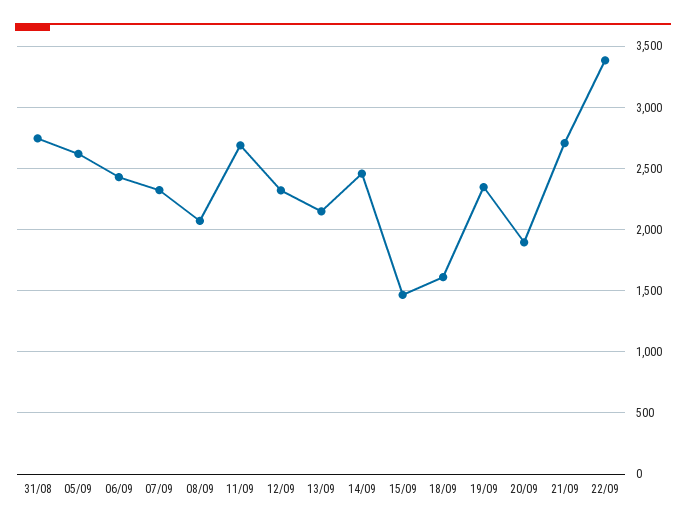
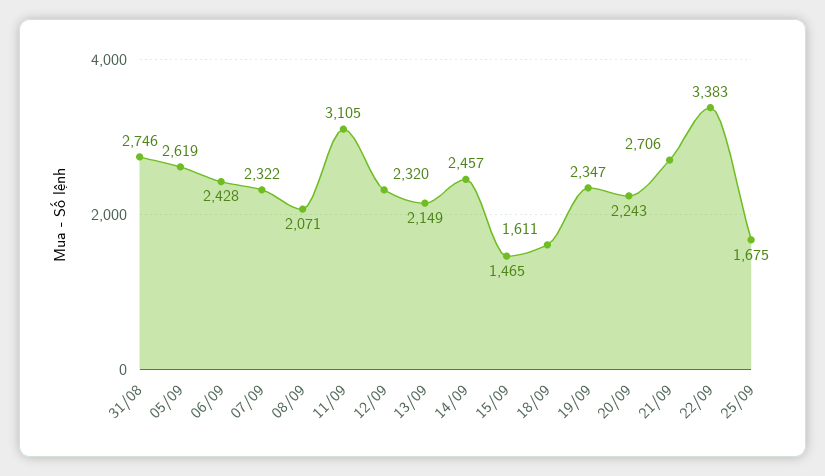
11/09: 2700 -> 3105
20/09: 1900 -> 2243
25/09: none -> 1675

